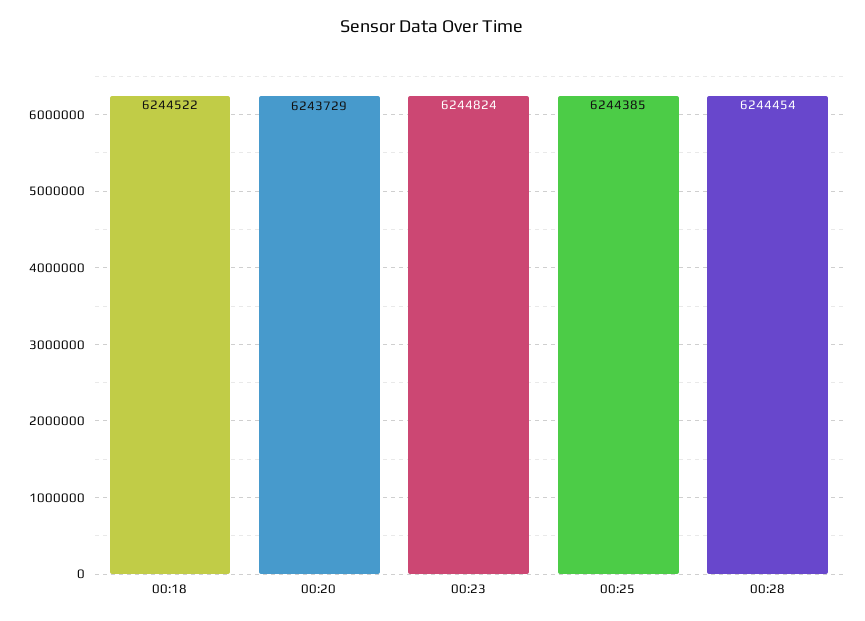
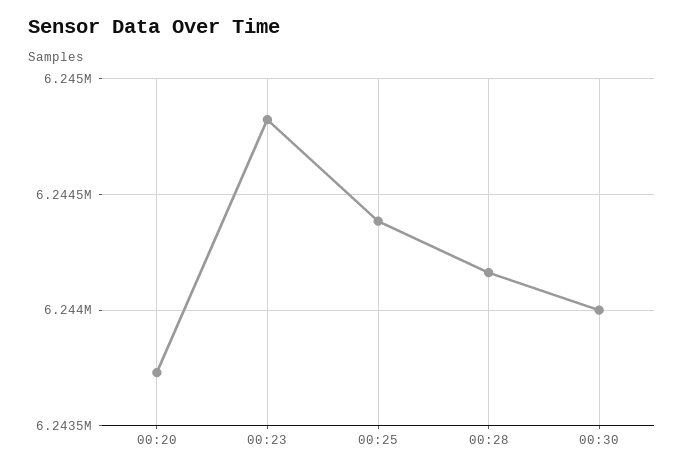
00:18: 6244522 -> none
00:28: 6244454 -> 6244150
00:30: none -> 6244000

